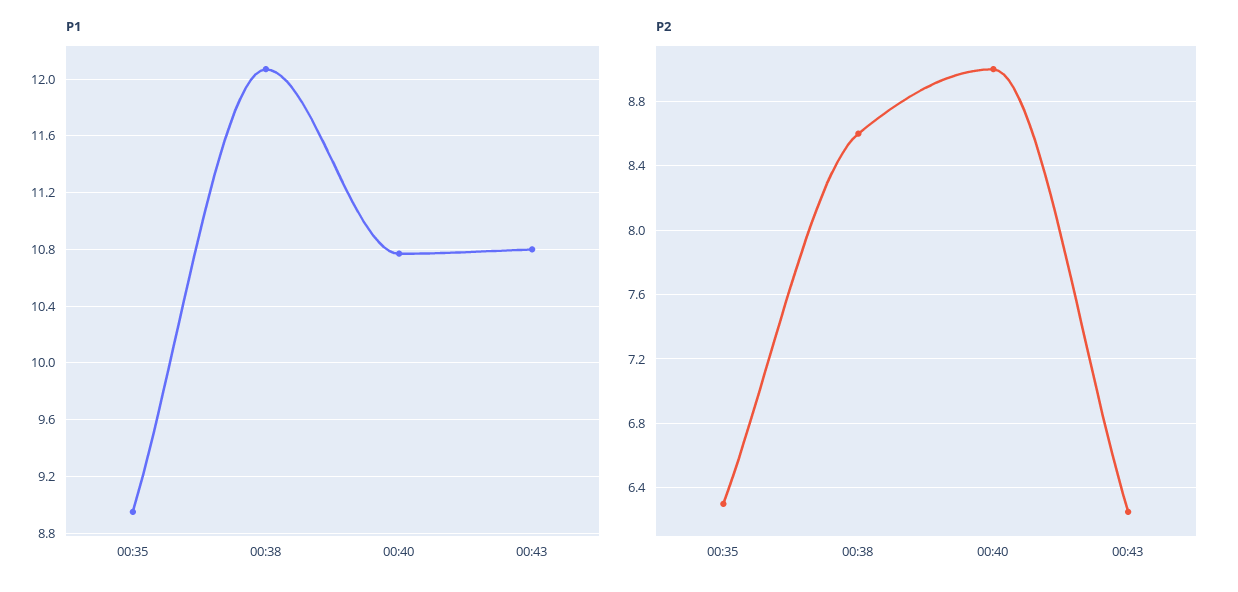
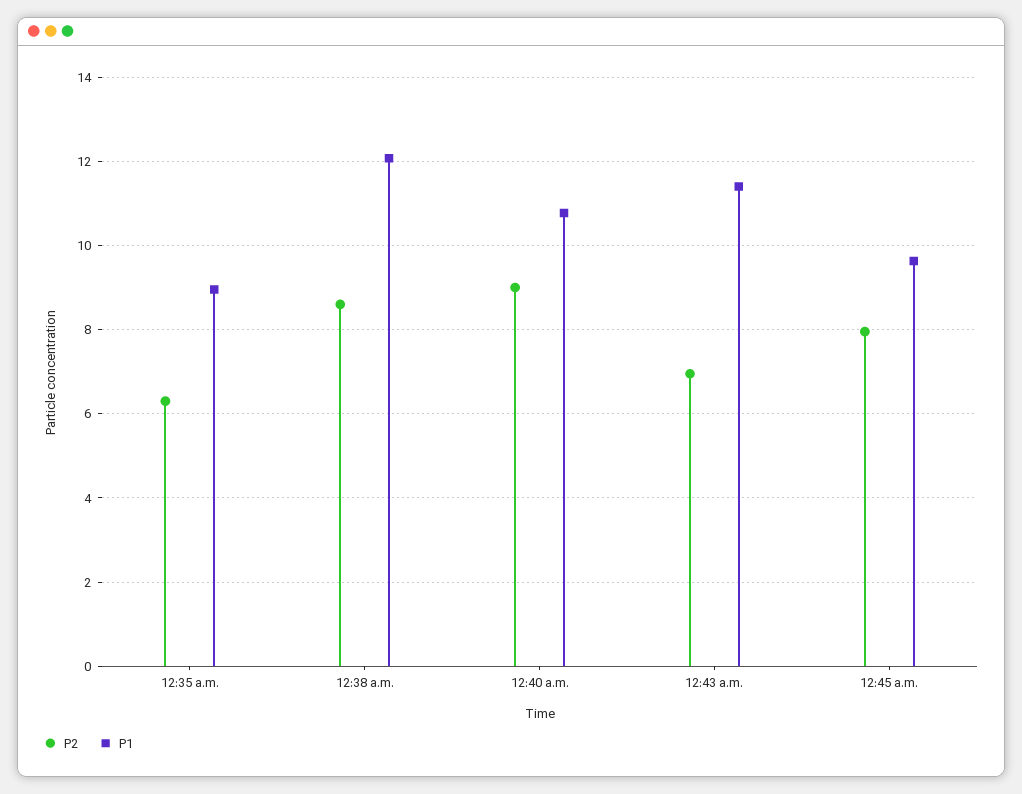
P1, 00:43: 10.8 -> 11.4
P2, 00:43: 6.25 -> 7
P2, 12:45 a.m.: none -> 8
P1, 12:45 a.m.: none -> 9.6

